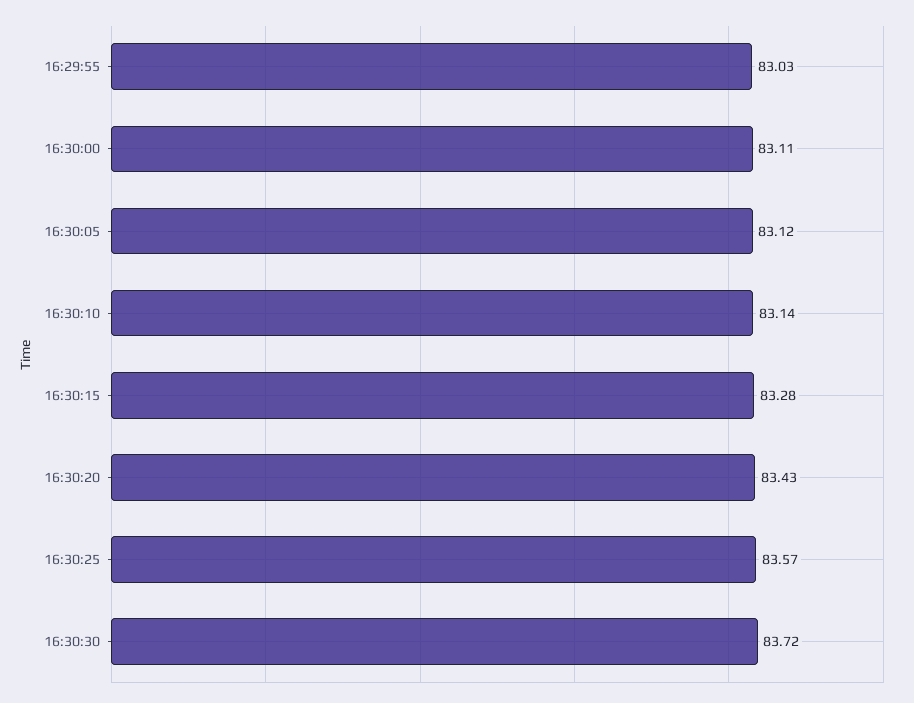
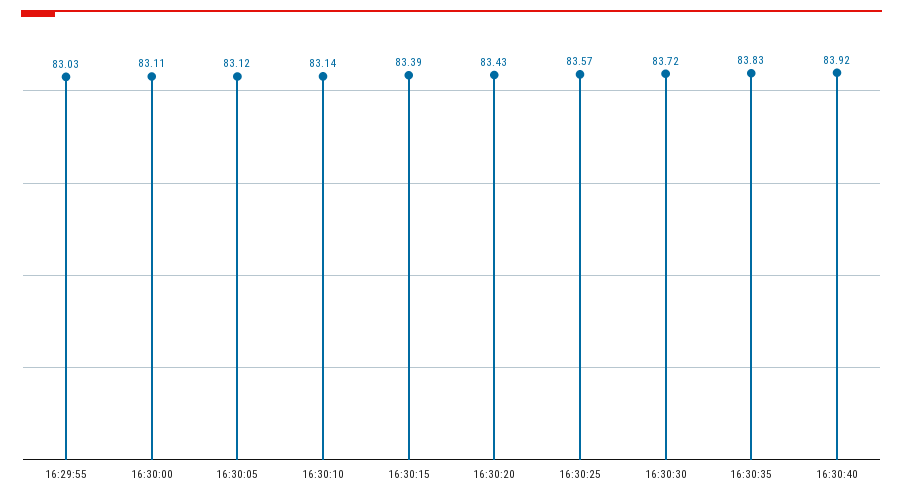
16:30:15: 83.28 -> 83.39
16:30:35: none -> 83.83
16:30:40: none -> 83.92

